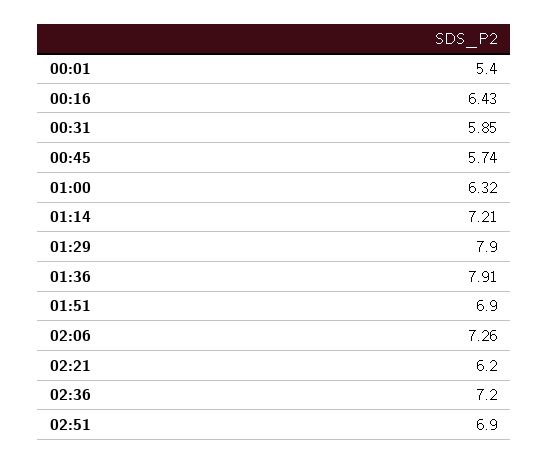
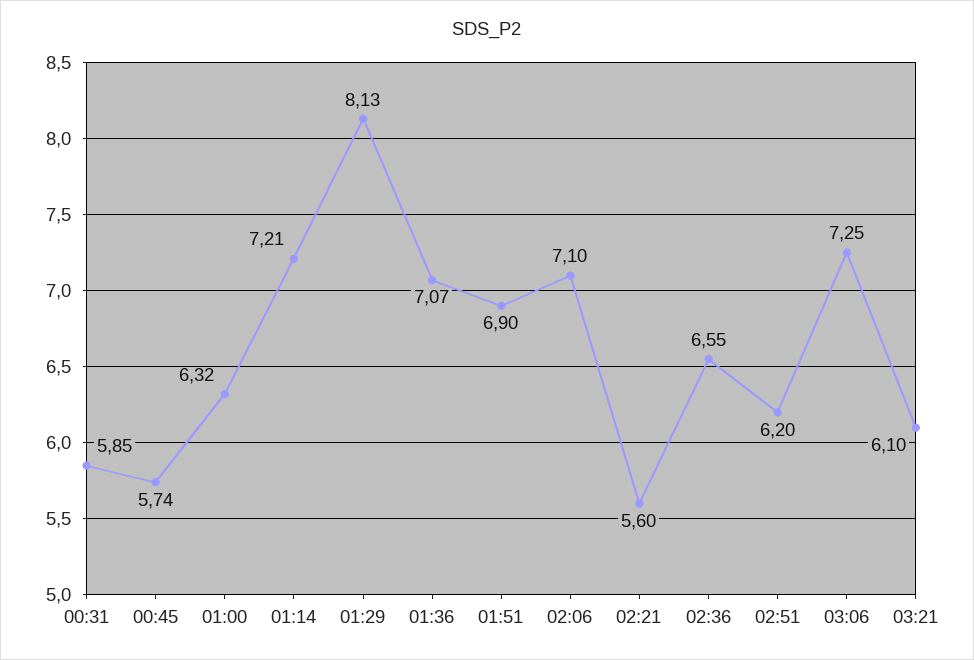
00:01: 5.4 -> none
00:16: 6.43 -> none
01:29: 7.9 -> 8.13
01:36: 7.91 -> 7.07
02:06: 7.26 -> 7.1
02:21: 6.2 -> 5.6
02:36: 7.2 -> 6.55
02:51: 6.9 -> 6.2
03:06: none -> 7.25
03:21: none -> 6.1

